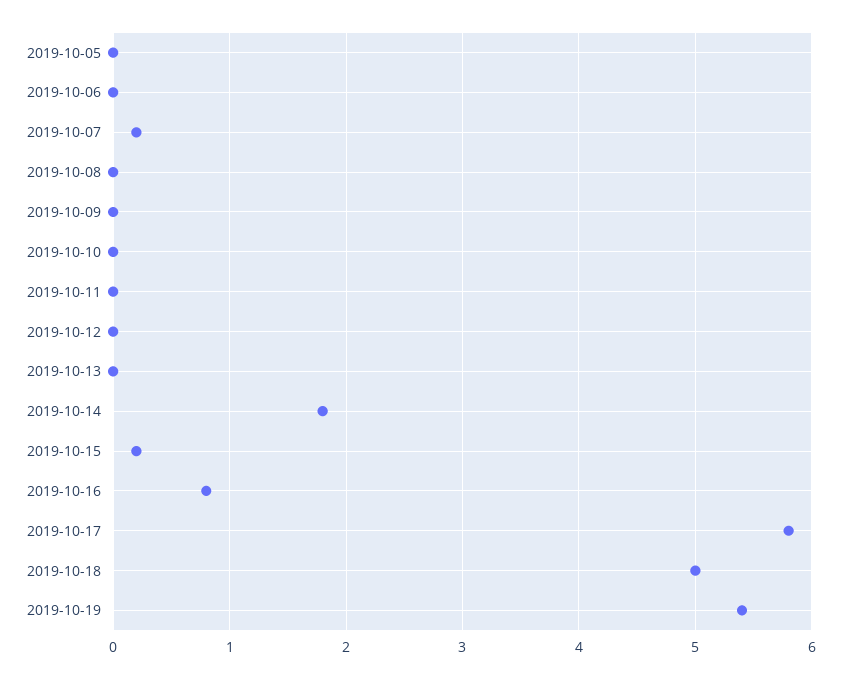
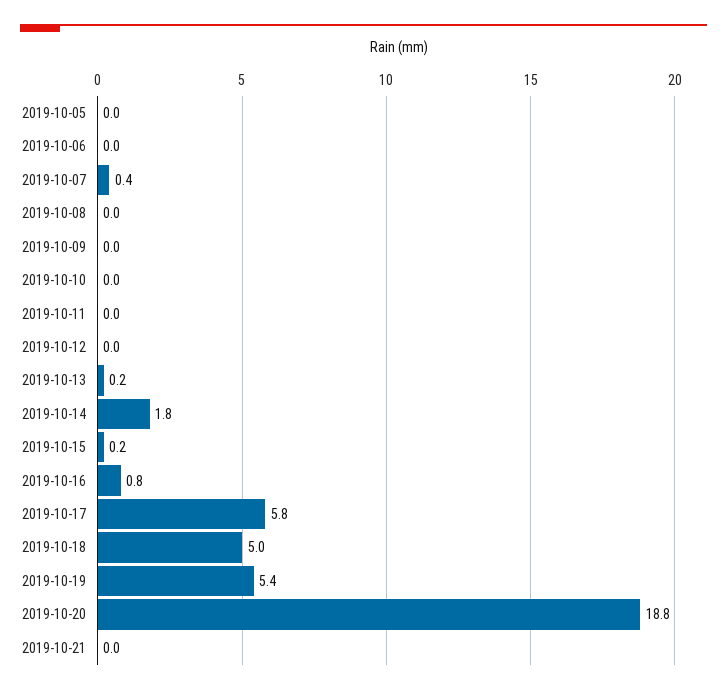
2019-10-07: 0.2 -> 0.4
2019-10-13: 0 -> 0.2
2019-10-20: none -> 18.8
2019-10-21: none -> 0

